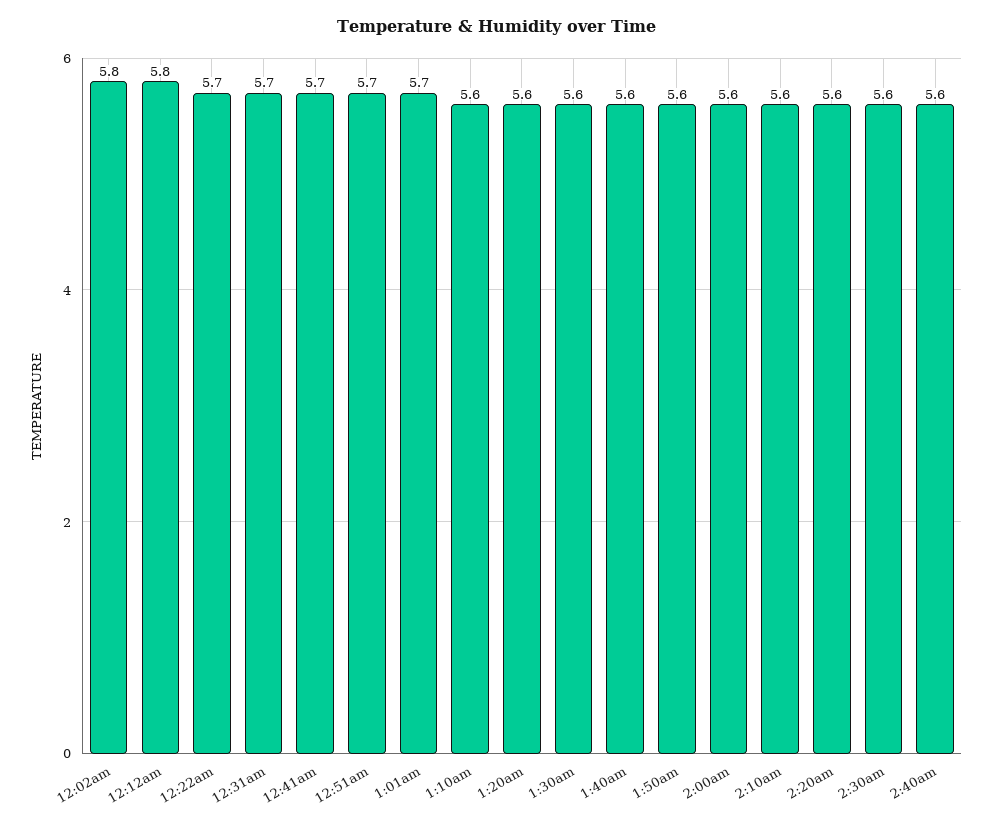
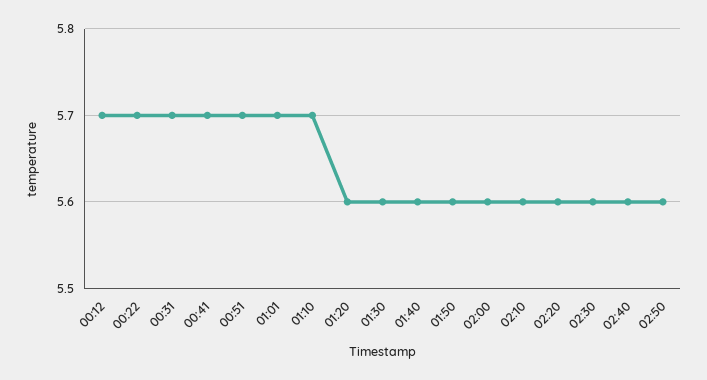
12:02am: 5.8 -> none
12:12am: 5.8 -> 5.7
1:10am: 5.6 -> 5.7
02:50: none -> 5.6

